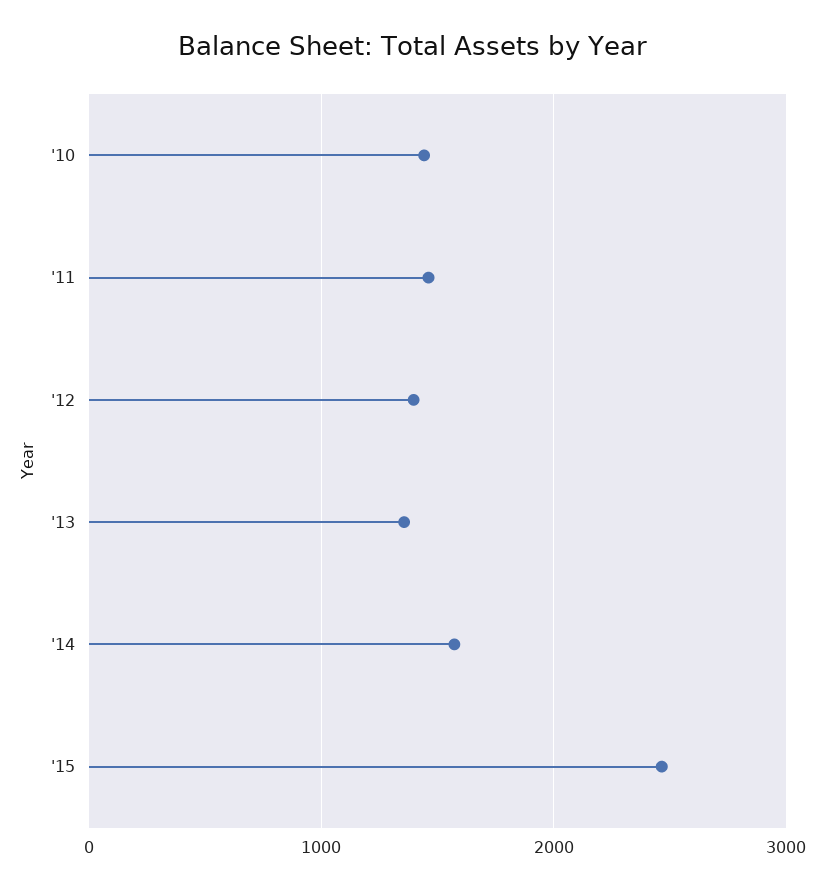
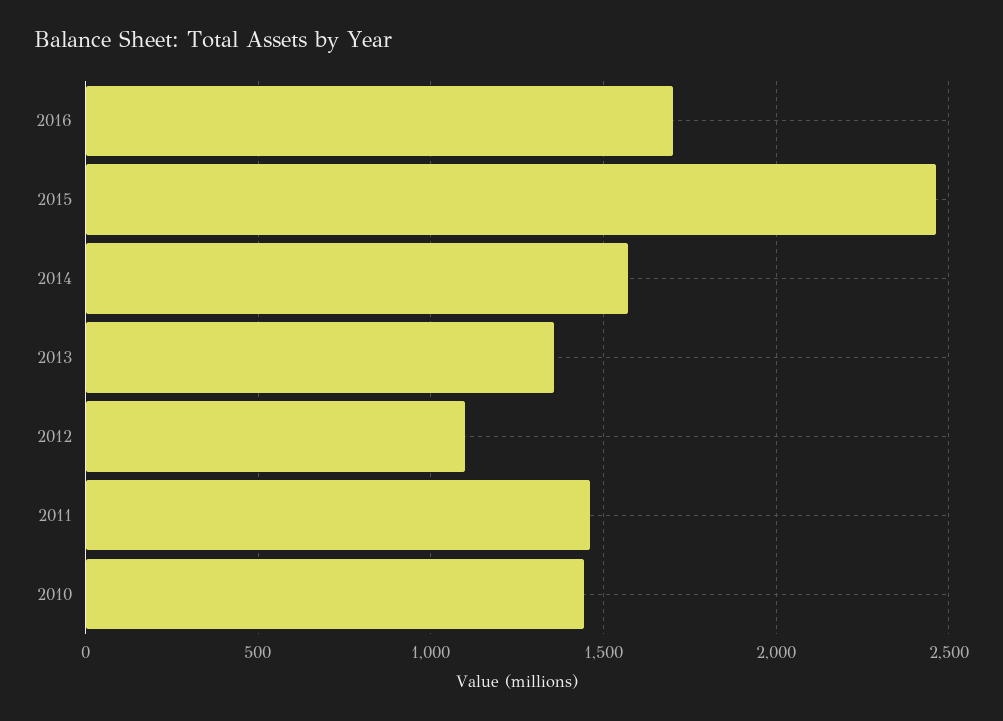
'12: 1400 -> 1100
2016: none -> 1700

